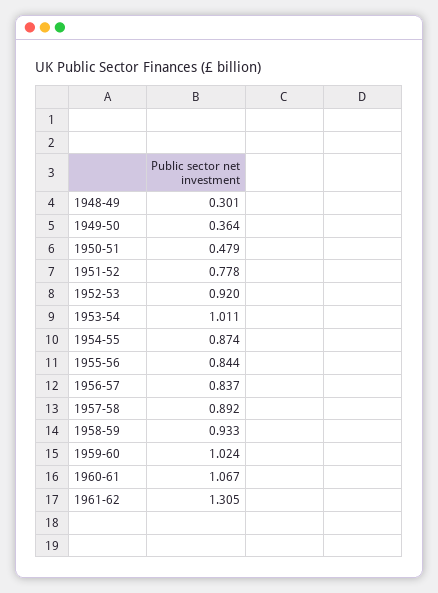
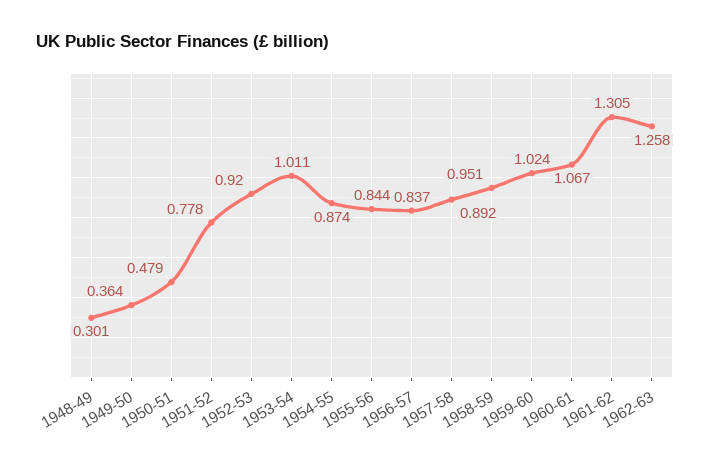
1958-59: 0.933 -> 0.951
1962-63: none -> 1.258

